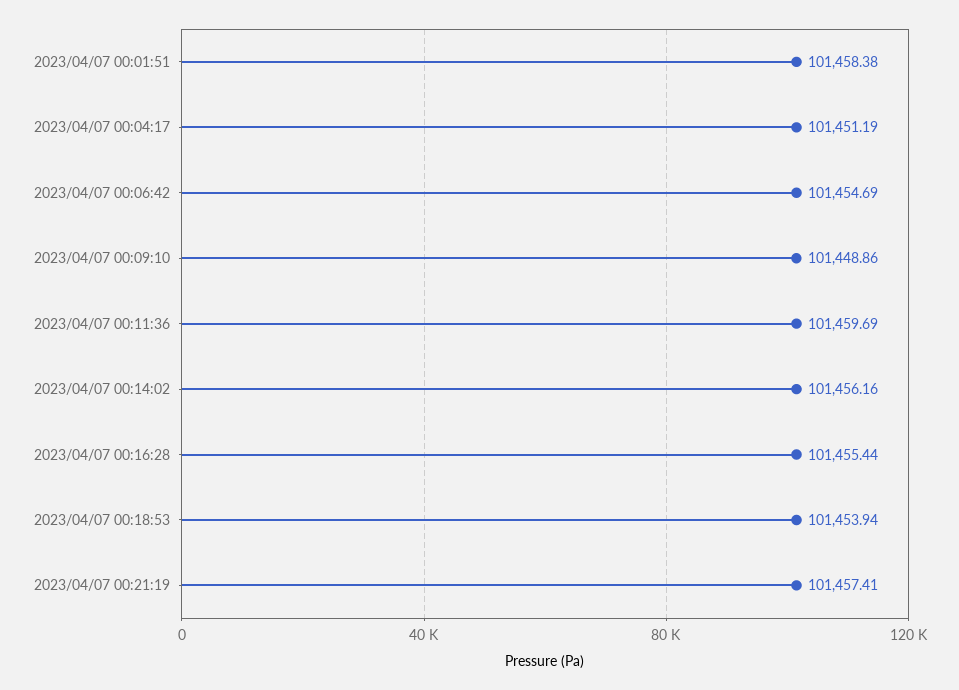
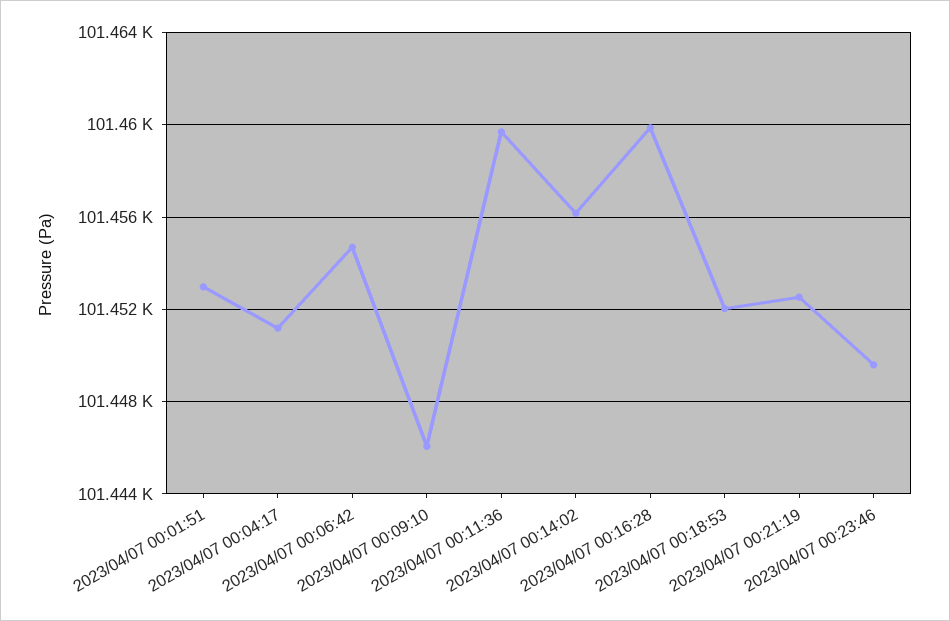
2023/04/07 00:01:51: 101458.38 -> 101453
2023/04/07 00:09:10: 101448.86 -> 101446
2023/04/07 00:16:28: 101455.44 -> 101460
2023/04/07 00:18:53: 101453.94 -> 101452
2023/04/07 00:21:19: 101457.41 -> 101452.5
2023/04/07 00:23:46: none -> 101449.5

